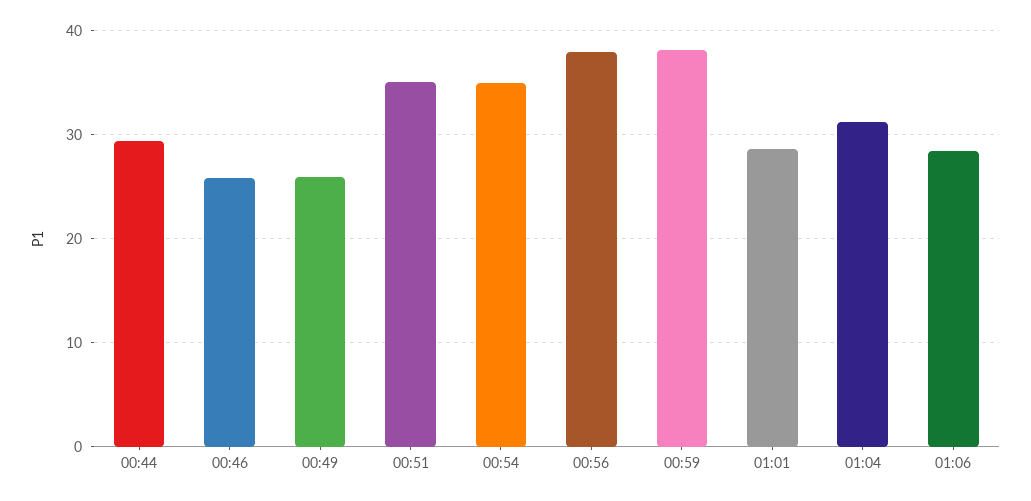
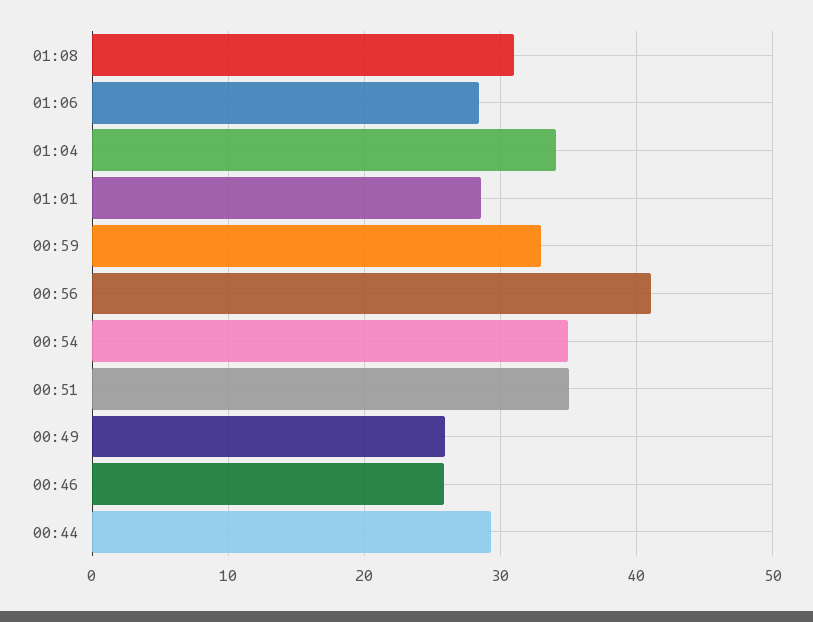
00:56: 38 -> 41
00:59: 38 -> 33
01:04: 31 -> 34
01:08: none -> 31

